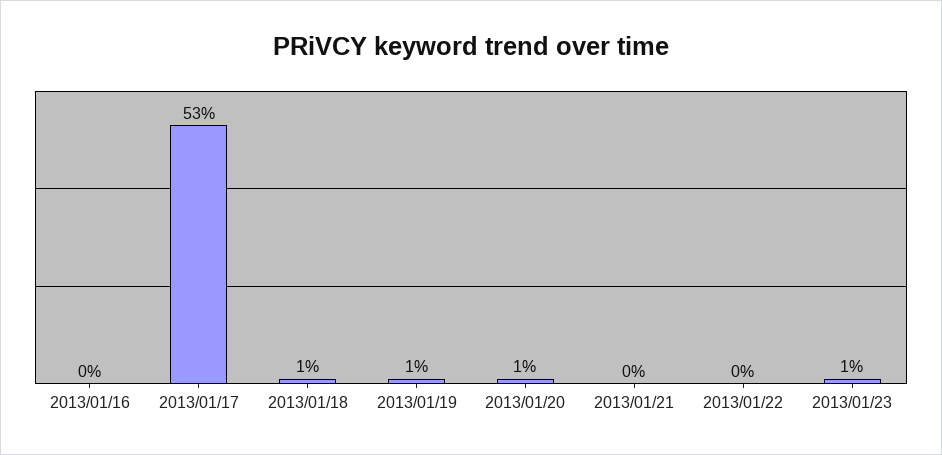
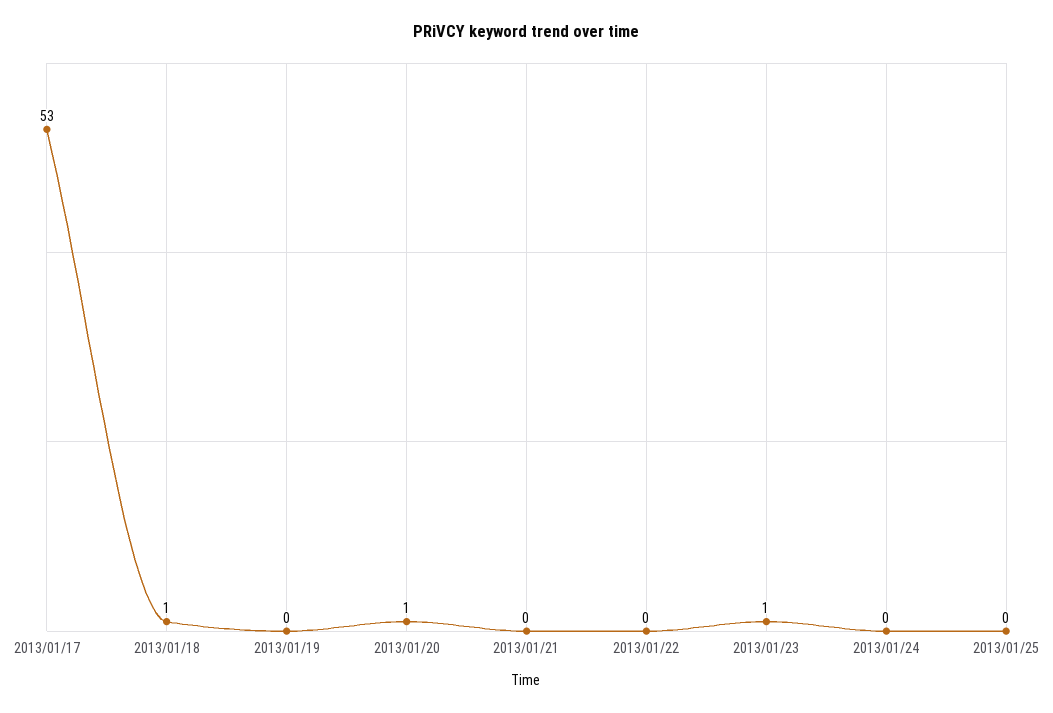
2013/01/16: 0 -> none
2013/01/19: 1 -> 0
2013/01/24: none -> 0
2013/01/25: none -> 0

